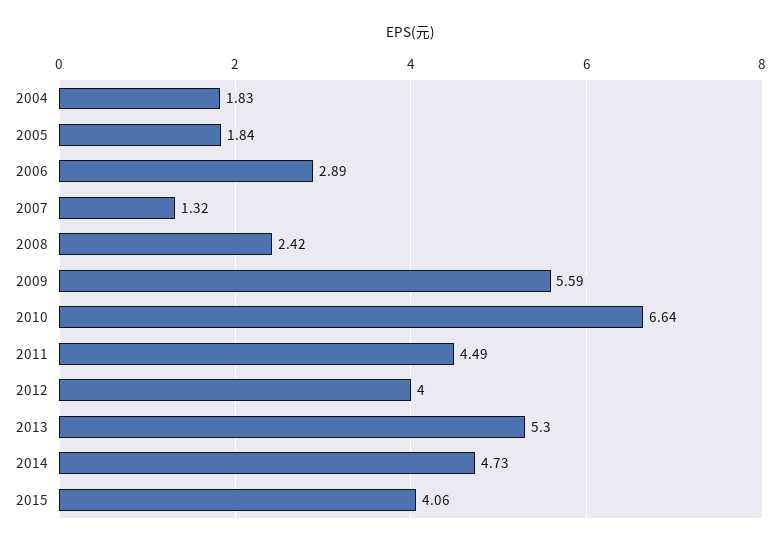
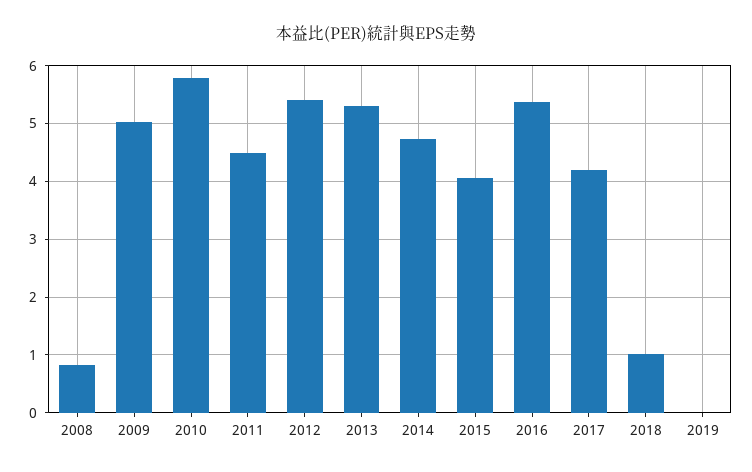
2004: 1.83 -> none
2005: 1.84 -> none
2006: 2.89 -> none
2007: 1.32 -> none
2008: 2.42 -> 0.8
2009: 5.59 -> 5
2010: 6.64 -> 5.8
2012: 4 -> 5.4
2016: none -> 5.4
2017: none -> 4.2
2018: none -> 1
2019: none -> 0

